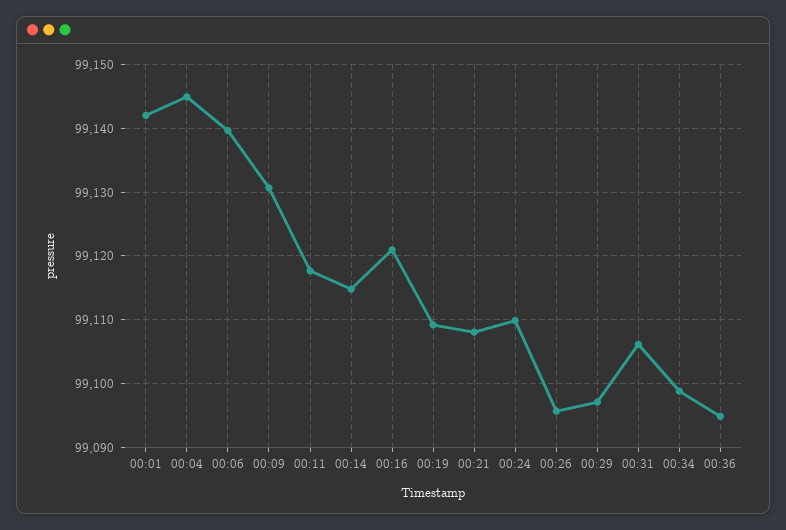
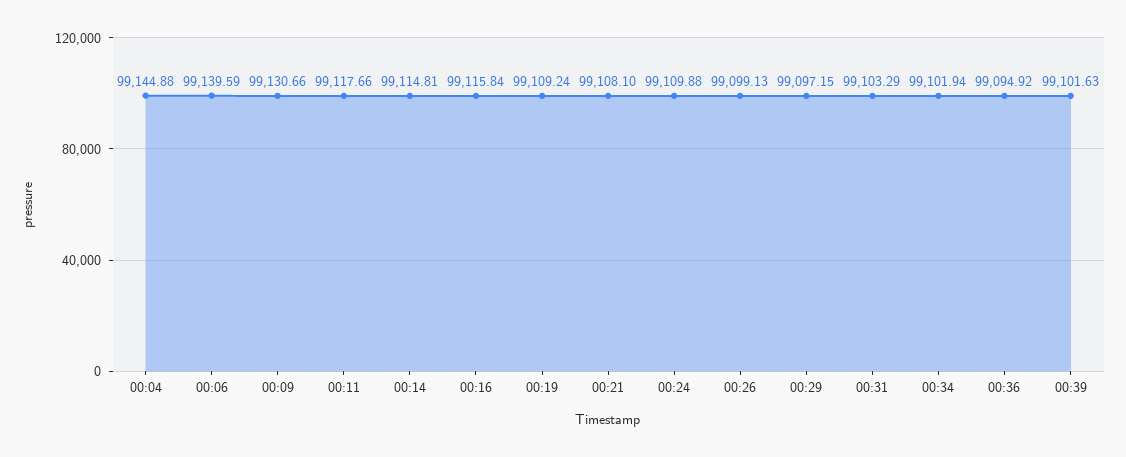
00:01: 99142 -> none
00:16: 99121 -> 99115.84
00:26: 99096 -> 99099.13
00:31: 99106 -> 99103.29
00:34: 99099 -> 99101.94
00:39: none -> 99101.63

